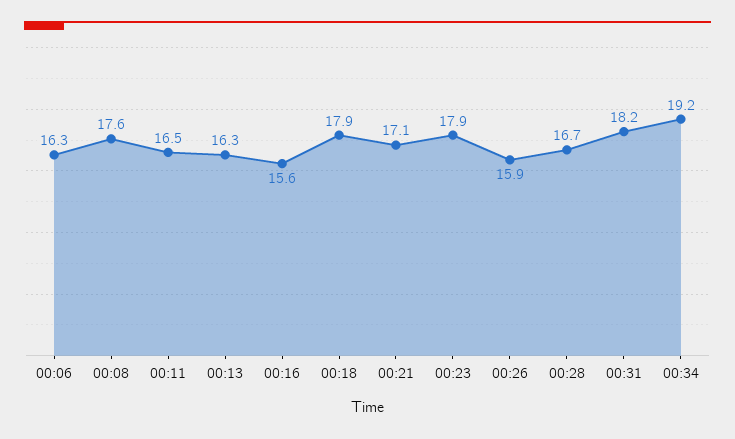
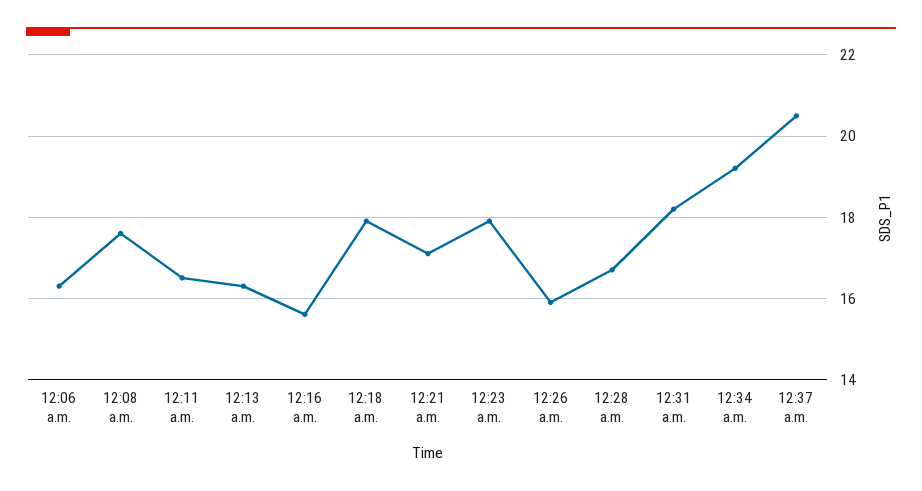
12:37 a.m.: none -> 20.5

